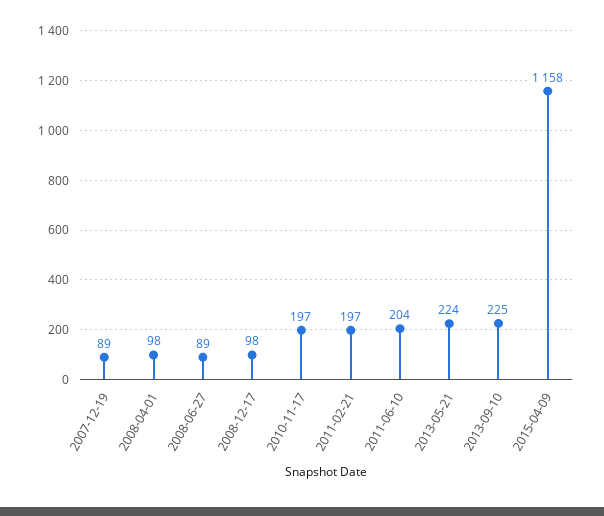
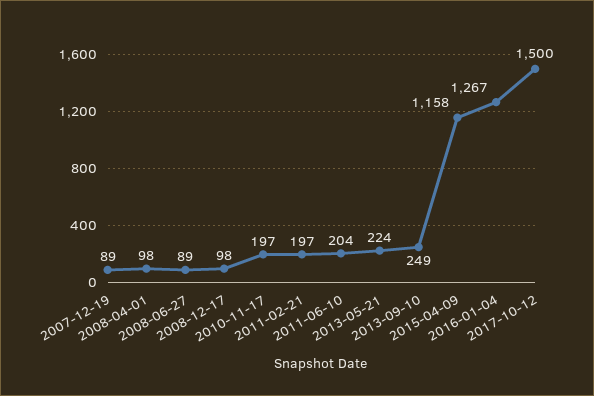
2013-09-10: 225 -> 249
2016-01-04: none -> 1267
2017-10-12: none -> 1500

